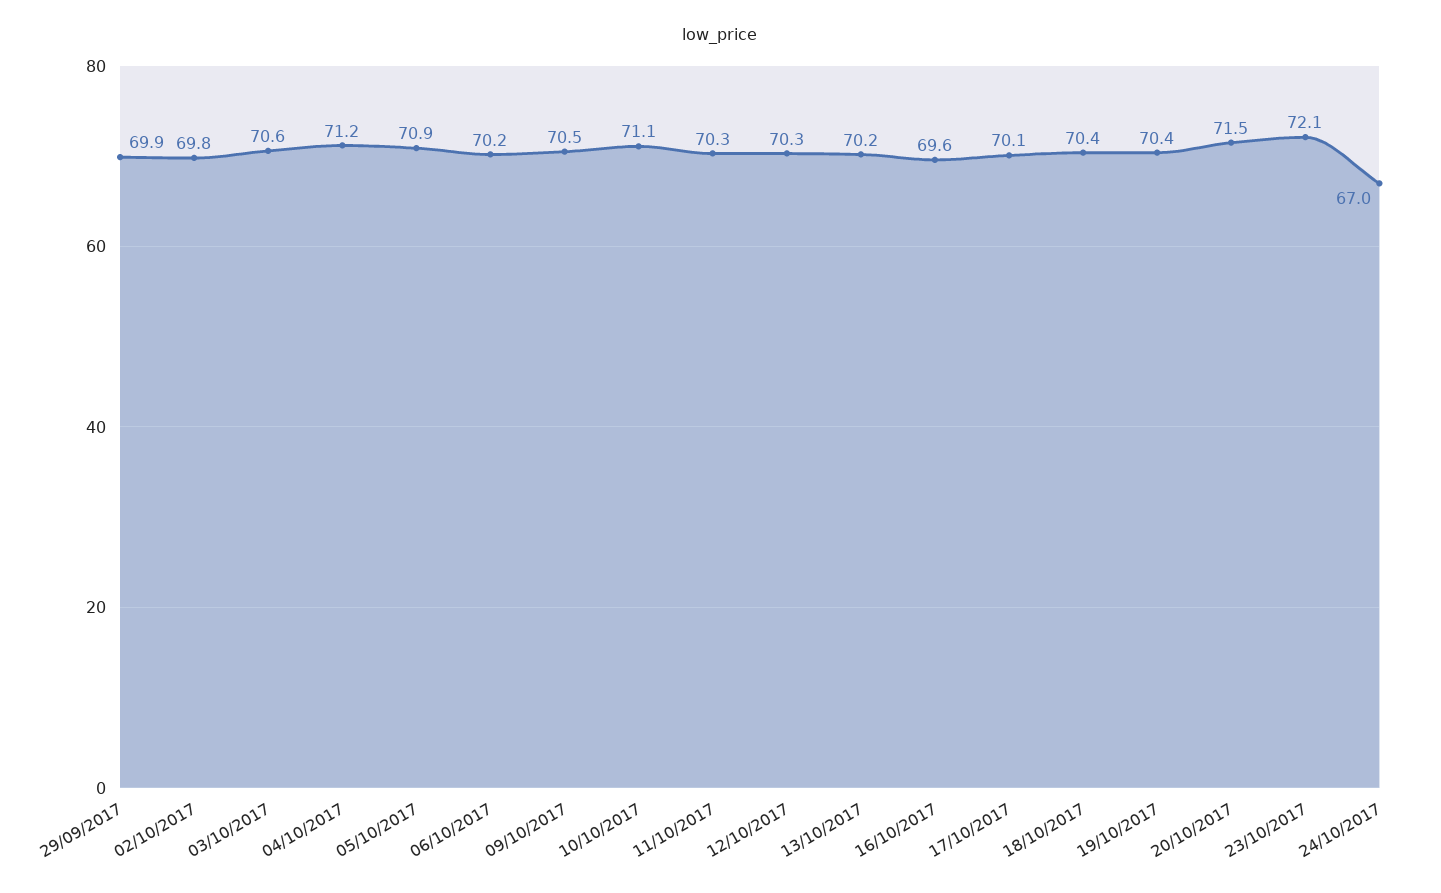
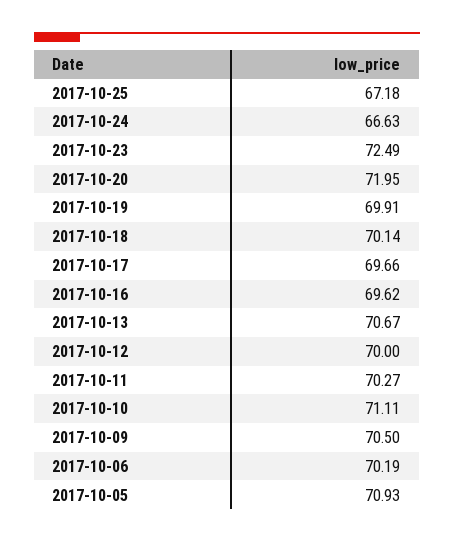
29/09/2017: 69.9 -> none
02/10/2017: 69.8 -> none
03/10/2017: 70.6 -> none
04/10/2017: 71.2 -> none
12/10/2017: 70.3 -> 70
13/10/2017: 70.2 -> 70.67
17/10/2017: 70.1 -> 69.66
18/10/2017: 70.4 -> 70.14
19/10/2017: 70.4 -> 69.91
20/10/2017: 71.5 -> 71.95
23/10/2017: 72.1 -> 72.49
24/10/2017: 67 -> 66.63
2017-10-25: none -> 67.18

